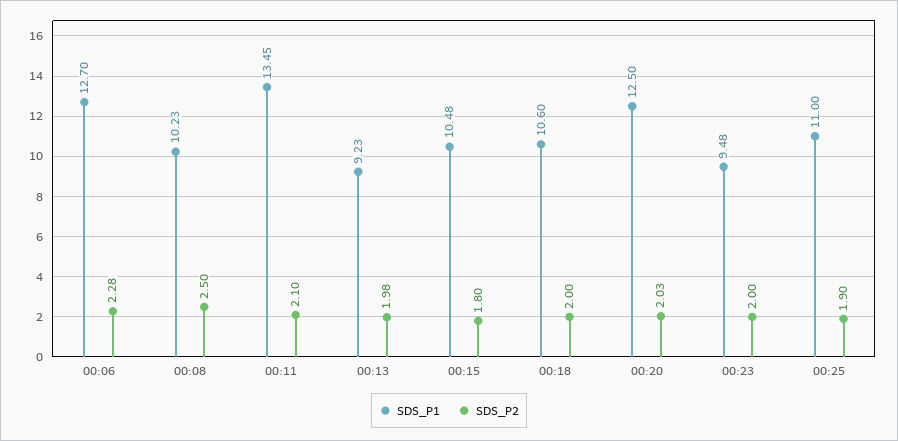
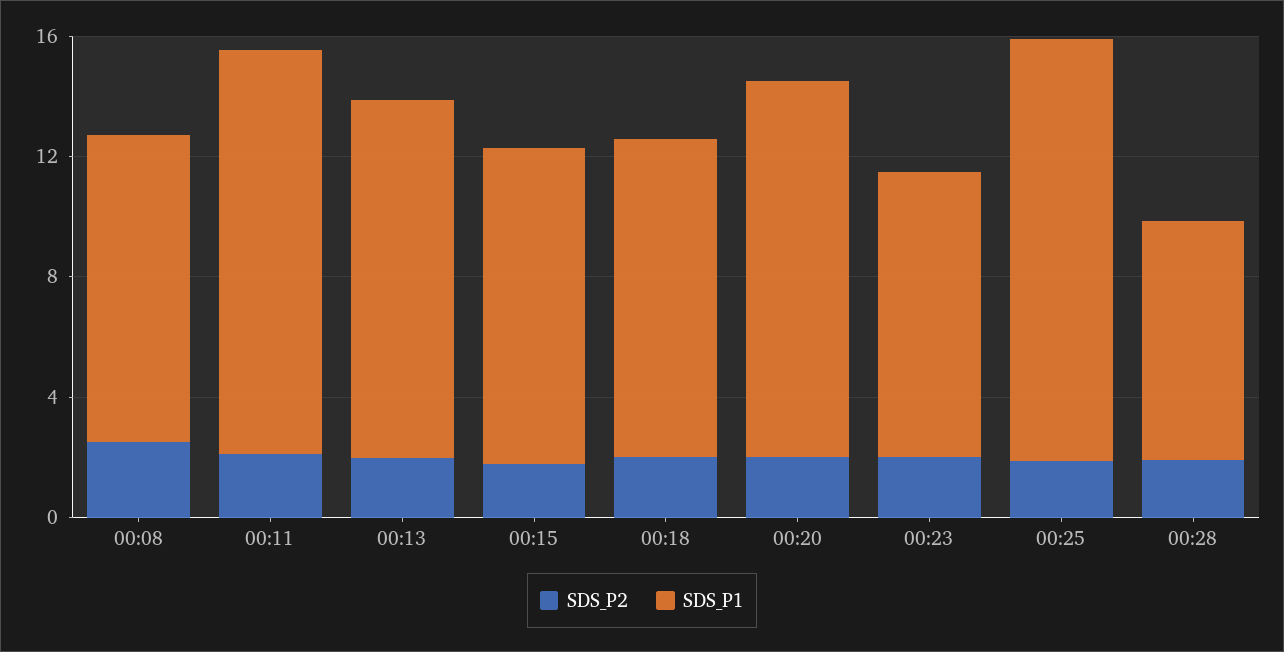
SDS_P1, 00:06: 12.7 -> none
SDS_P2, 00:06: 2.28 -> none
SDS_P1, 00:13: 9.23 -> 12
SDS_P1, 00:25: 11 -> 14
SDS_P2, 00:28: none -> 2
SDS_P1, 00:28: none -> 8

